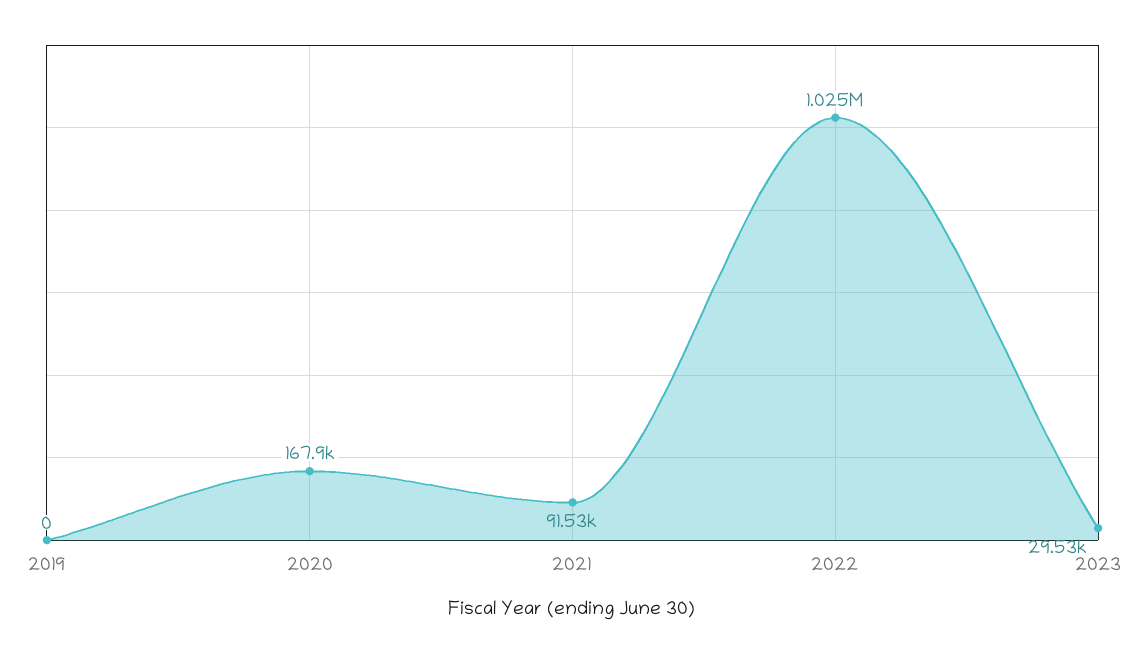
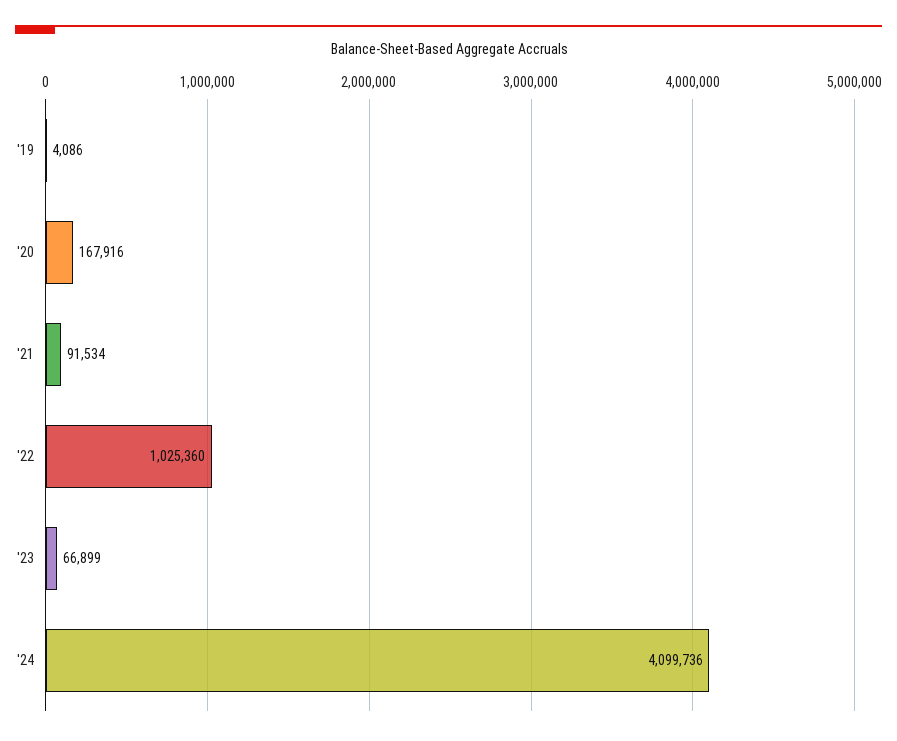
2019: 0 -> 4086
2023: 29530 -> 66899
'24: none -> 4099736

